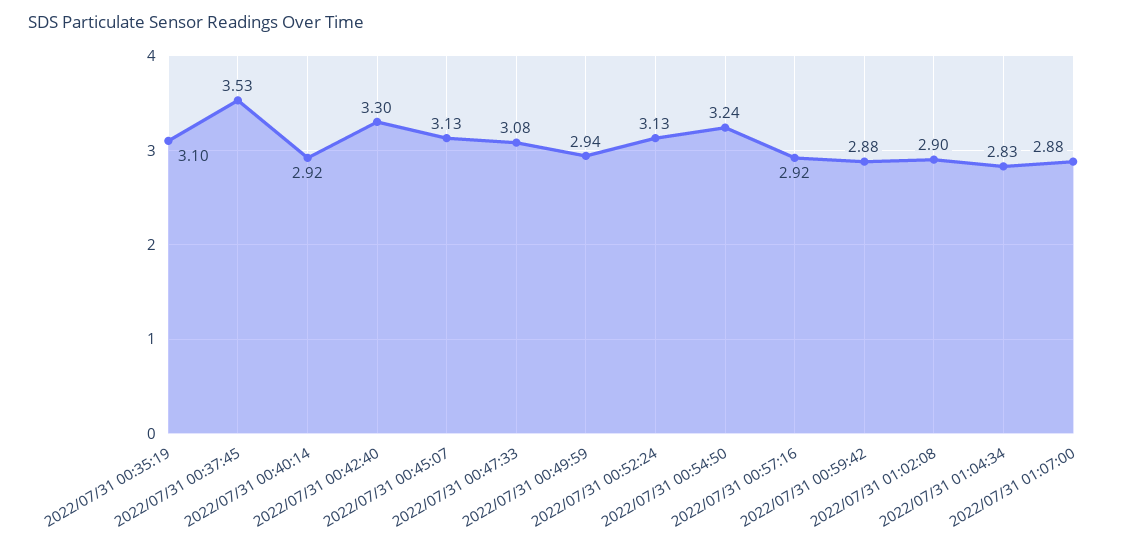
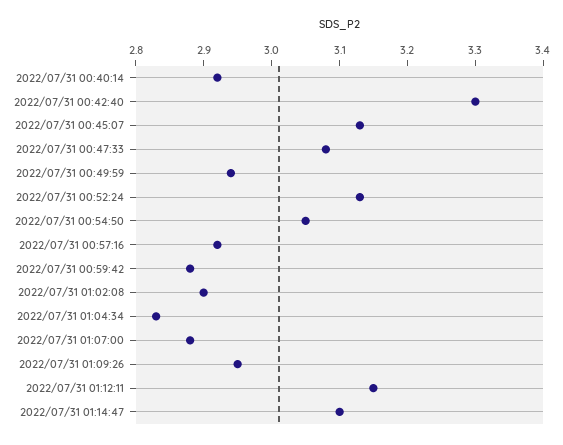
2022/07/31 00:35:19: 3.1 -> none
2022/07/31 00:37:45: 3.53 -> none
2022/07/31 00:54:50: 3.24 -> 3.05
2022/07/31 01:09:26: none -> 2.95
2022/07/31 01:12:11: none -> 3.15
2022/07/31 01:14:47: none -> 3.1

